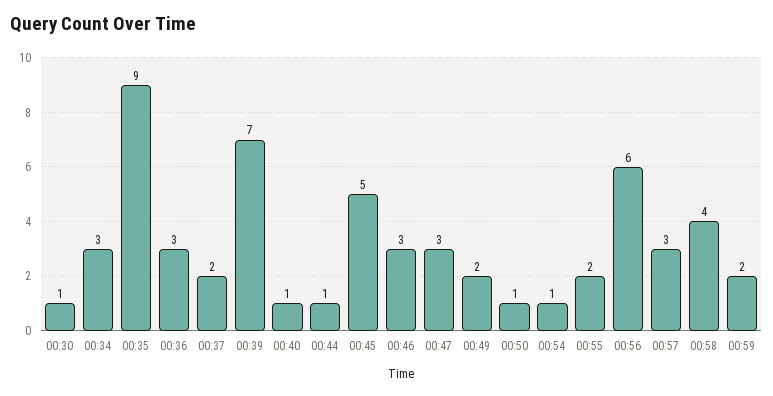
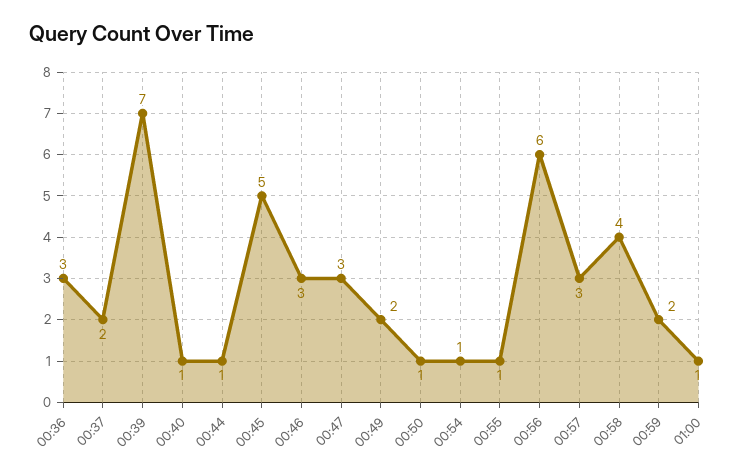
00:30: 1 -> none
00:34: 3 -> none
00:35: 9 -> none
00:55: 2 -> 1
01:00: none -> 1

